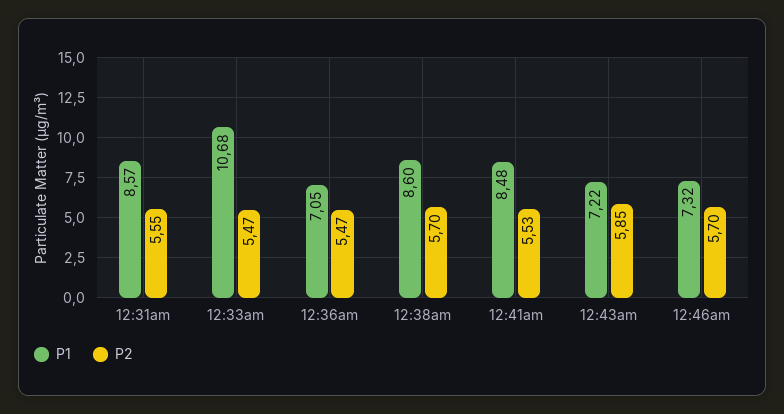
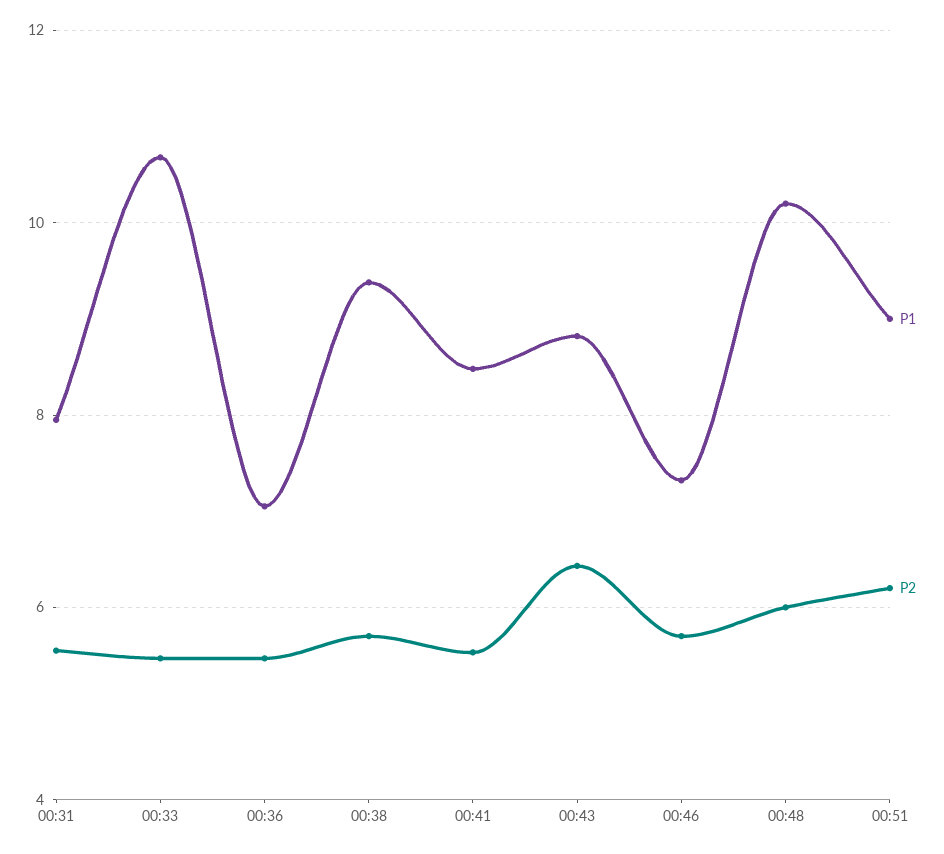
P1, 12:31am: 8.57 -> 8
P1, 12:38am: 8.6 -> 9.4
P1, 12:43am: 7.22 -> 8.8
P2, 12:43am: 5.85 -> 6.4
P1, 00:48: none -> 10.2
P2, 00:48: none -> 6
P1, 00:51: none -> 9
P2, 00:51: none -> 6.2

